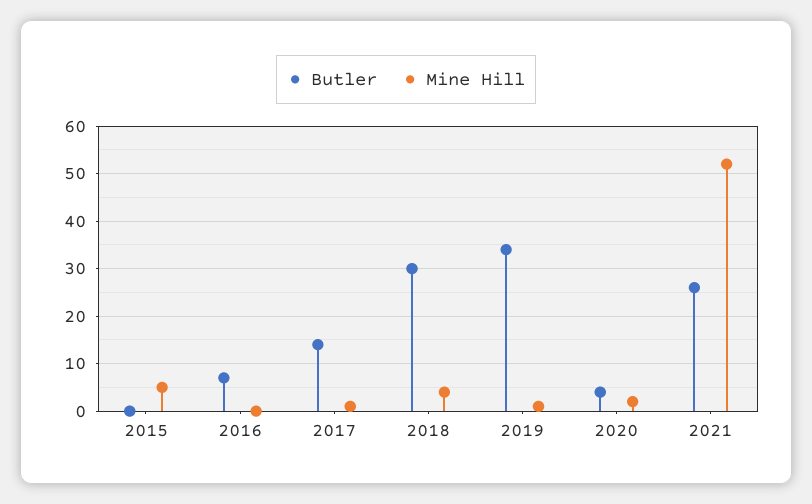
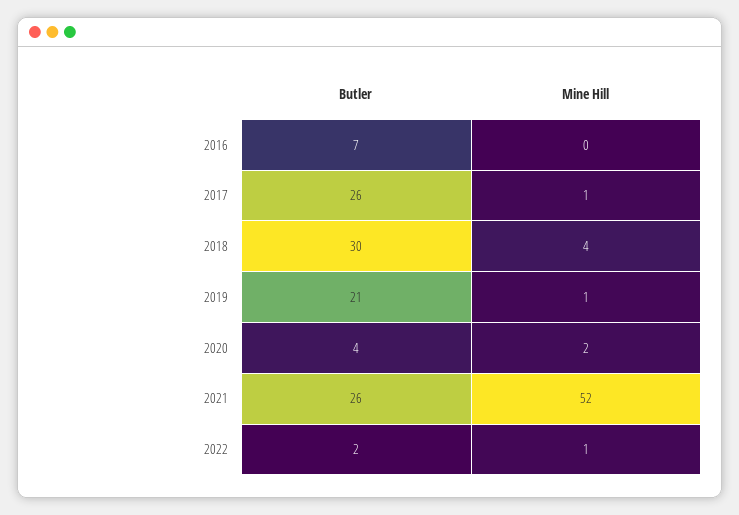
Butler, 2015: 0 -> none
Mine Hill, 2015: 5 -> none
Butler, 2017: 15 -> 26
Butler, 2019: 35 -> 21
Butler, 2022: none -> 2
Mine Hill, 2022: none -> 1

